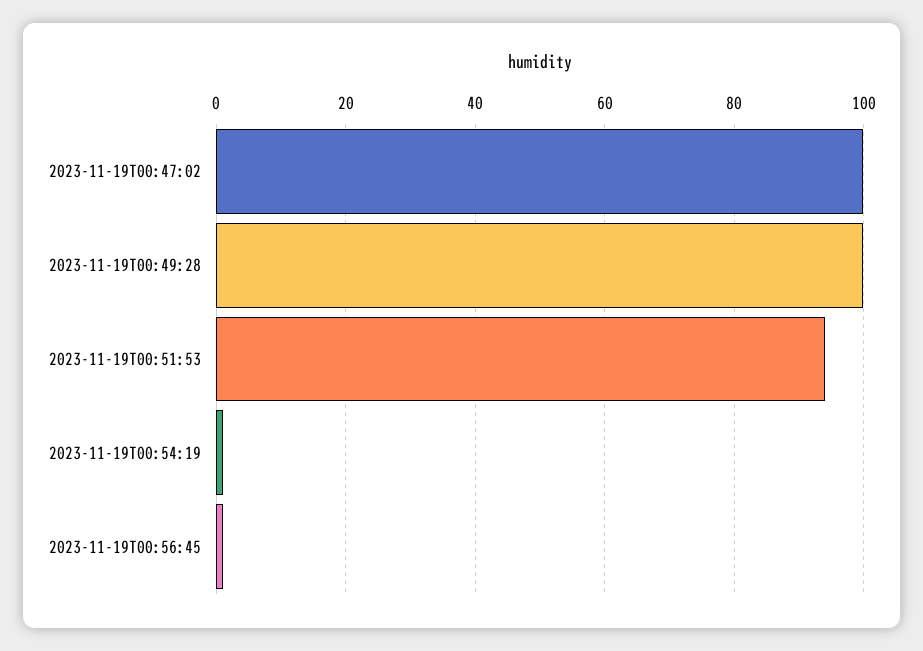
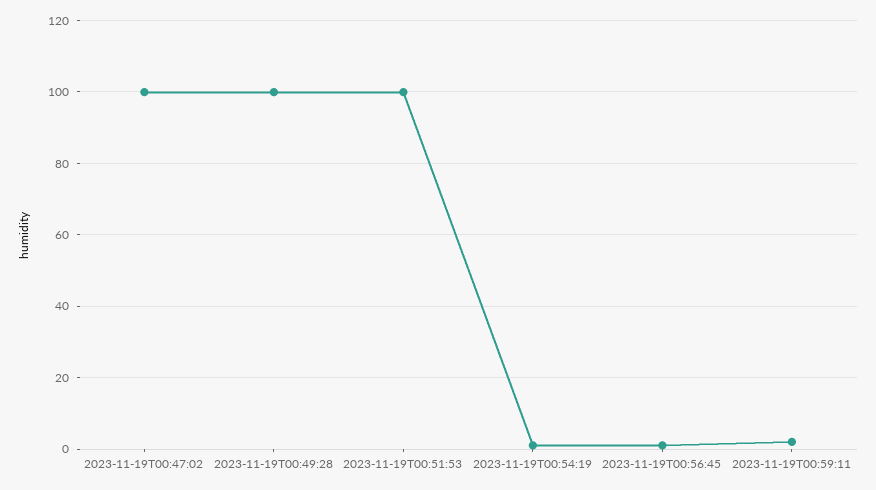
2023-11-19T00:51:53: 94 -> 100
2023-11-19T00:59:11: none -> 2

